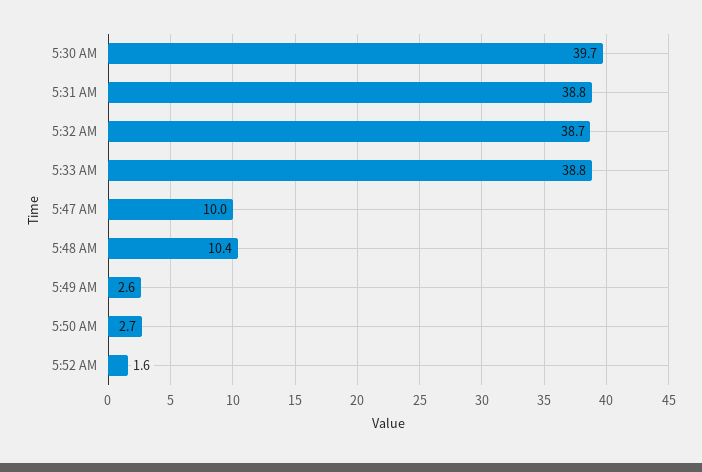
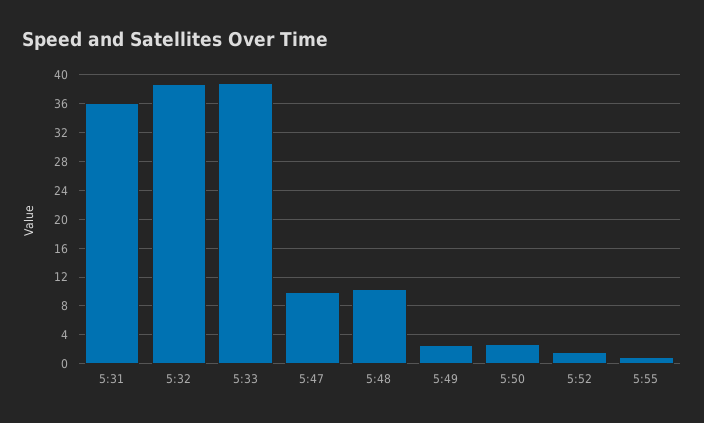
5:30 AM: 39.7 -> none
5:31 AM: 38.8 -> 36
5:55: none -> 1

